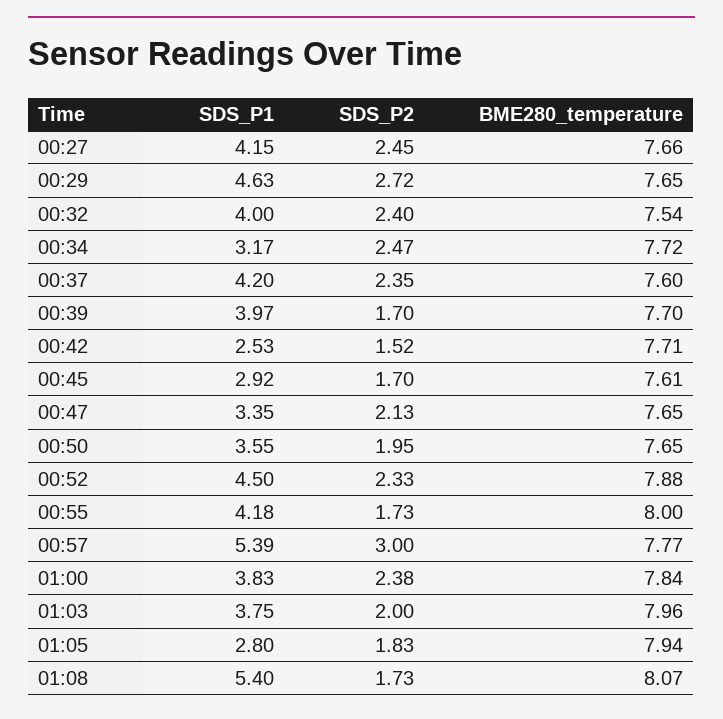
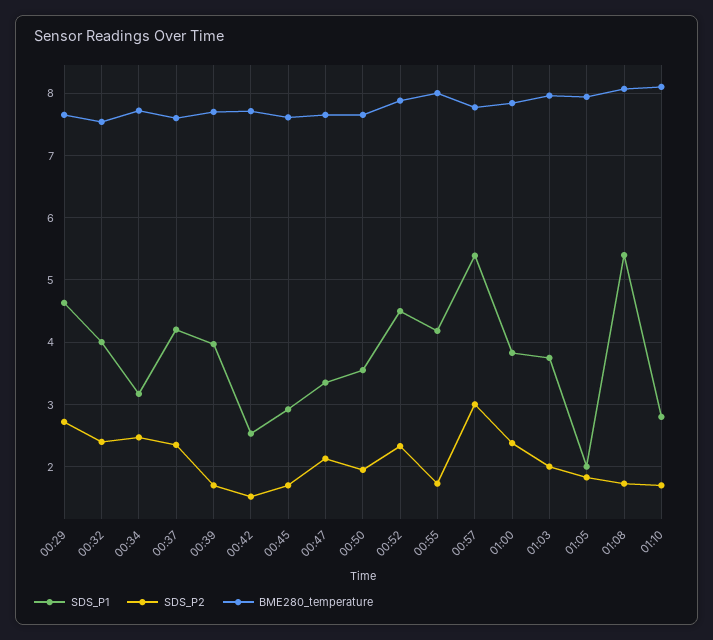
SDS_P1, 00:27: 4.15 -> none
SDS_P2, 00:27: 2.45 -> none
BME280_temperature, 00:27: 7.66 -> none
SDS_P1, 01:05: 2.8 -> 2
SDS_P1, 01:10: none -> 2.8
SDS_P2, 01:10: none -> 1.7
BME280_temperature, 01:10: none -> 8.1

